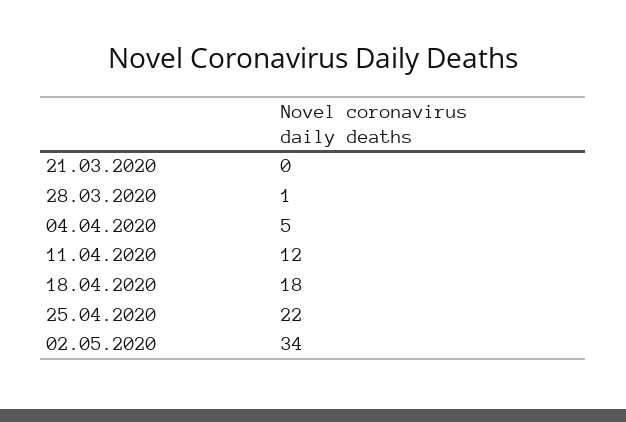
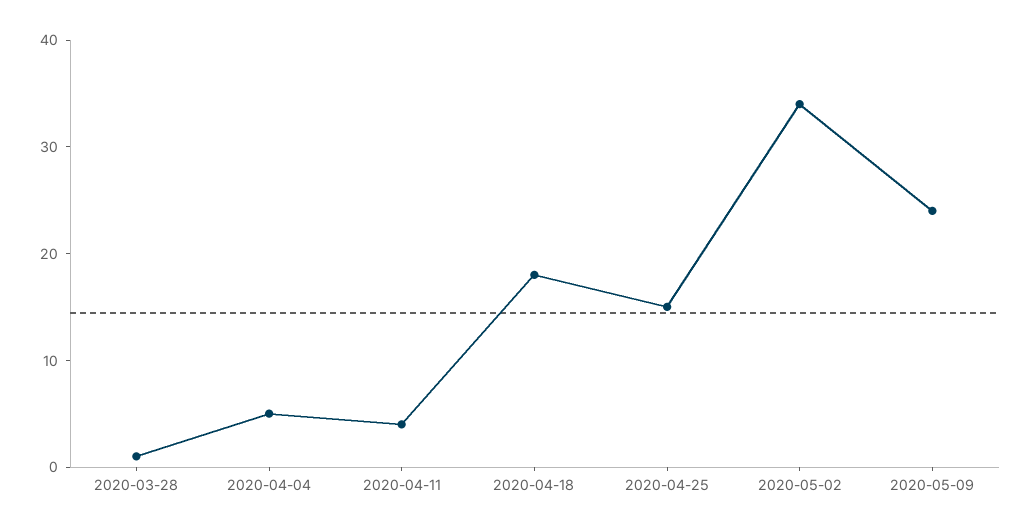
21.03.2020: 0 -> none
11.04.2020: 12 -> 4
25.04.2020: 22 -> 15
2020-05-09: none -> 24

